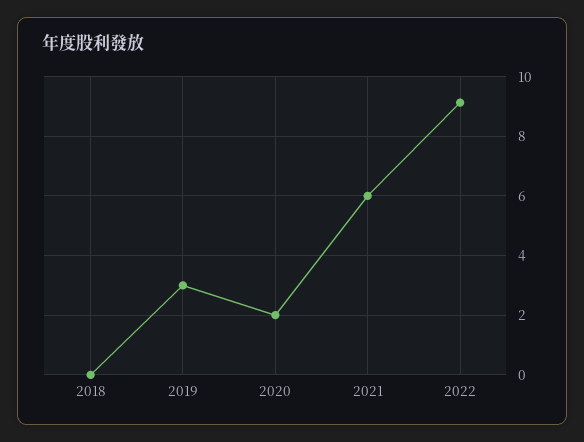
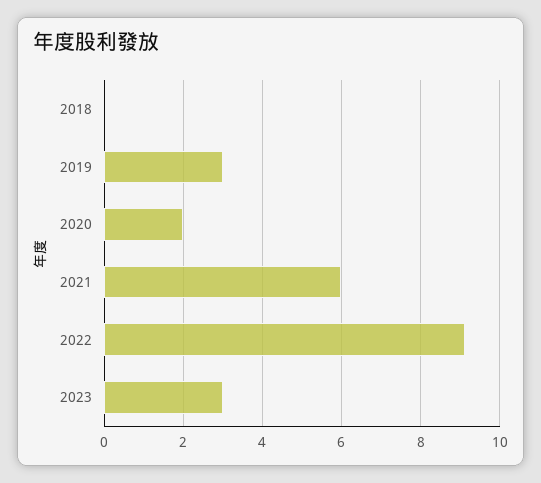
2023: none -> 3

